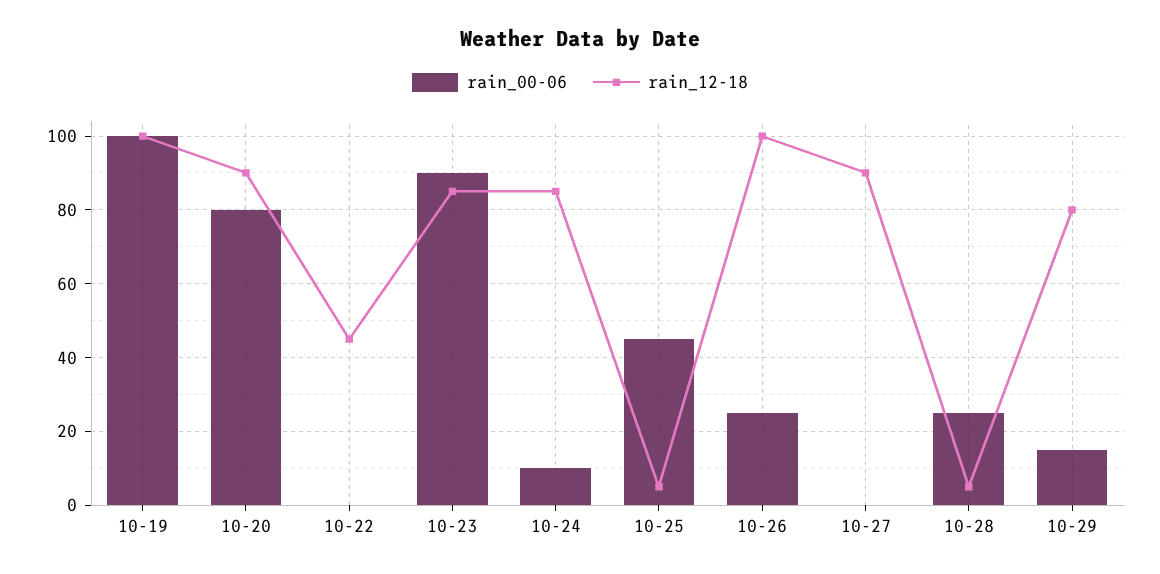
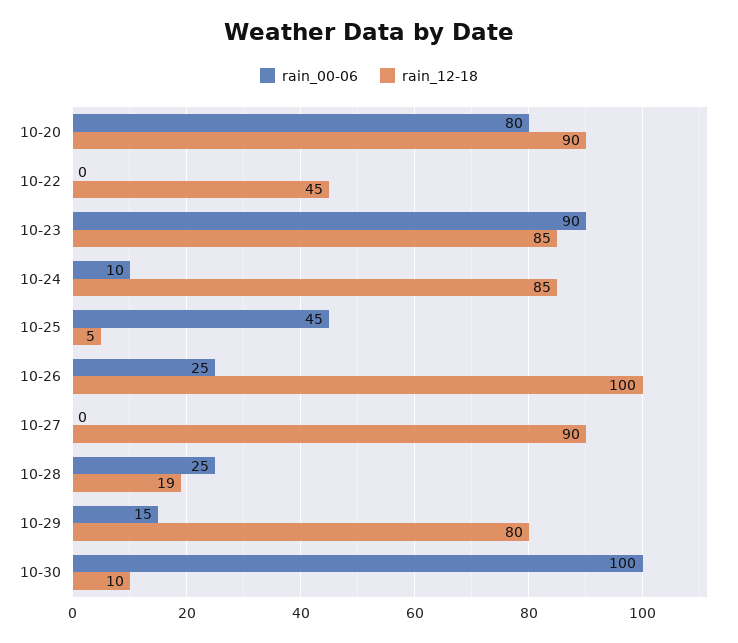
rain_00-06, 10-19: 100 -> none
rain_12-18, 10-19: 100 -> none
rain_12-18, 10-28: 5 -> 19
rain_00-06, 10-30: none -> 100
rain_12-18, 10-30: none -> 10

